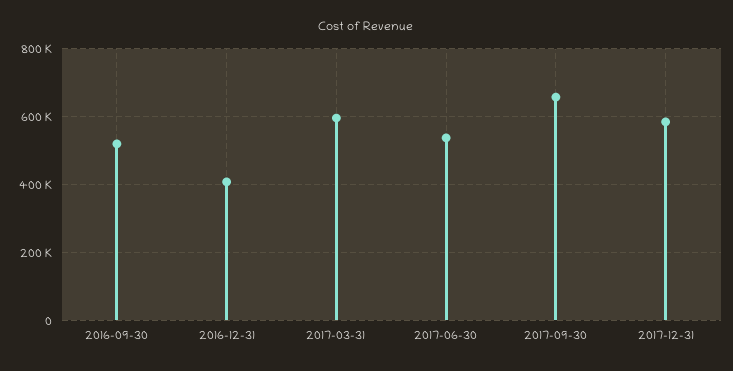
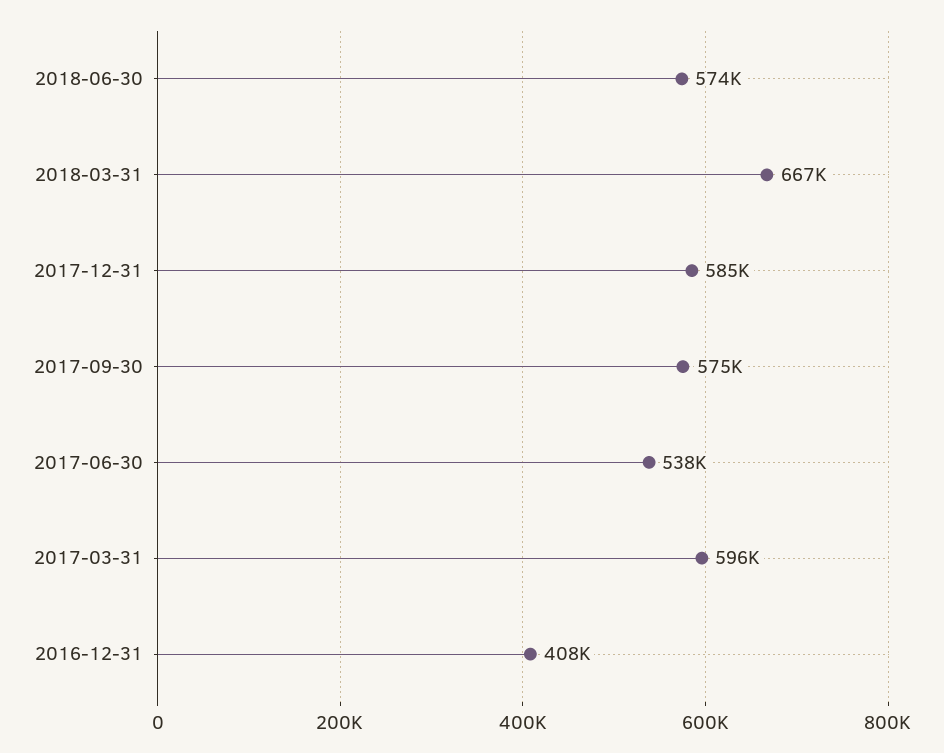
2016-09-30: 520000 -> none
2017-09-30: 660000 -> 575000
2018-06-30: none -> 574000
2018-03-31: none -> 667000

